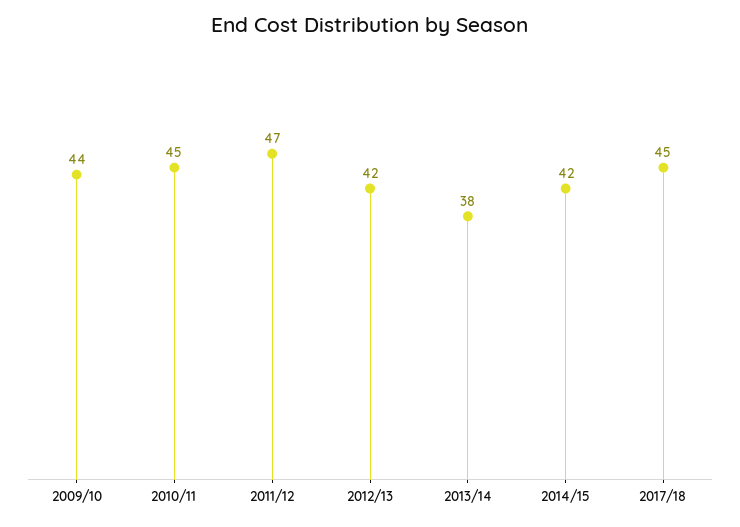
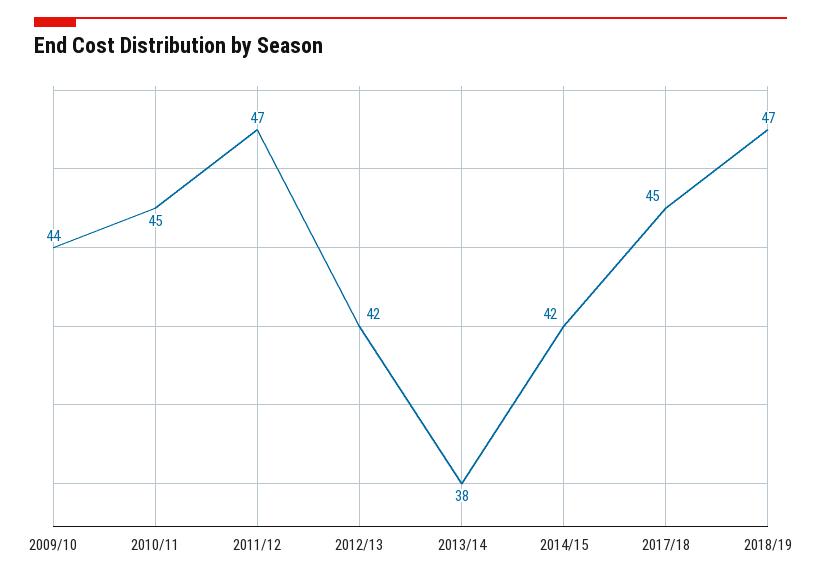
2018/19: none -> 47

